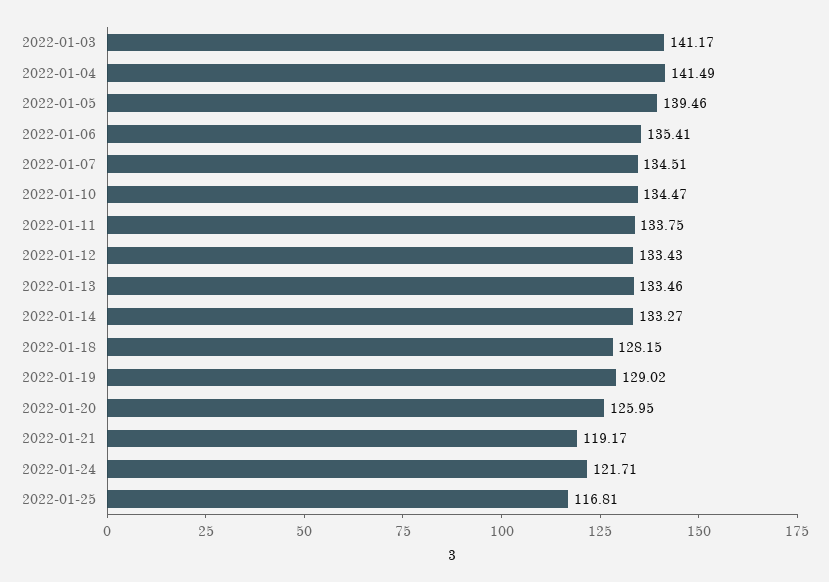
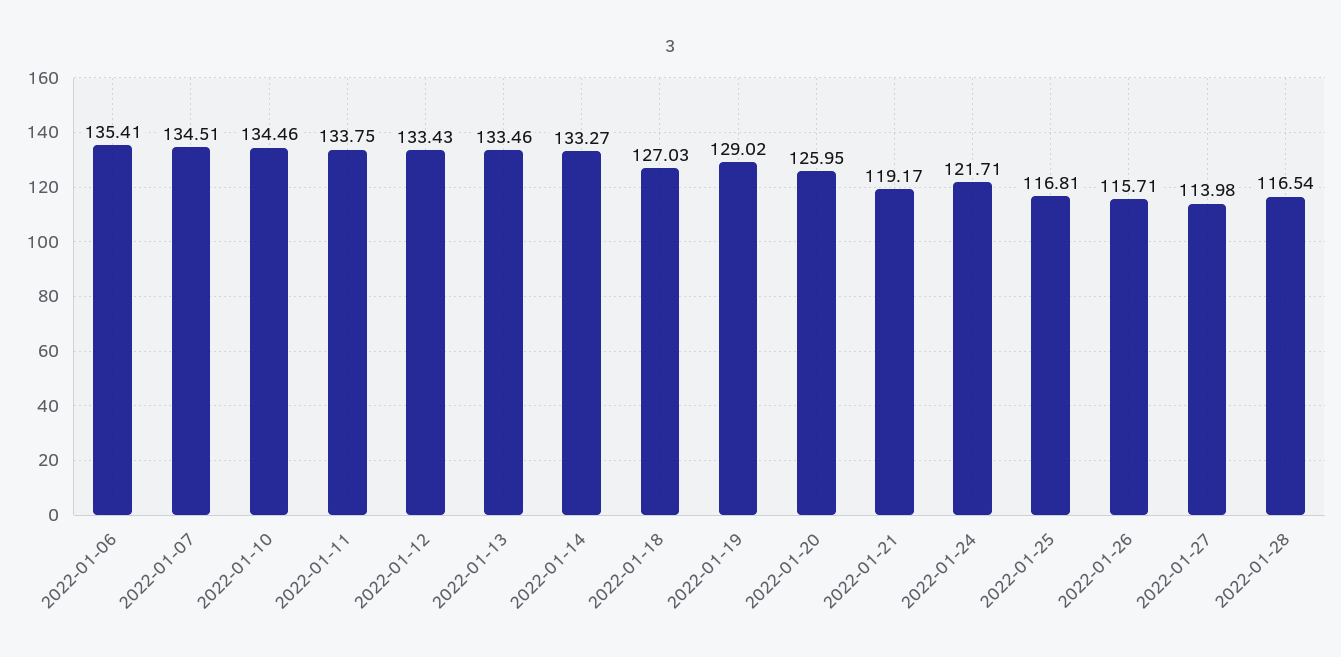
2022-01-03: 141.17 -> none
2022-01-04: 141.49 -> none
2022-01-05: 139.46 -> none
2022-01-10: 134.47 -> 134.46
2022-01-18: 128.15 -> 127.03
2022-01-26: none -> 115.71
2022-01-27: none -> 113.98
2022-01-28: none -> 116.54

